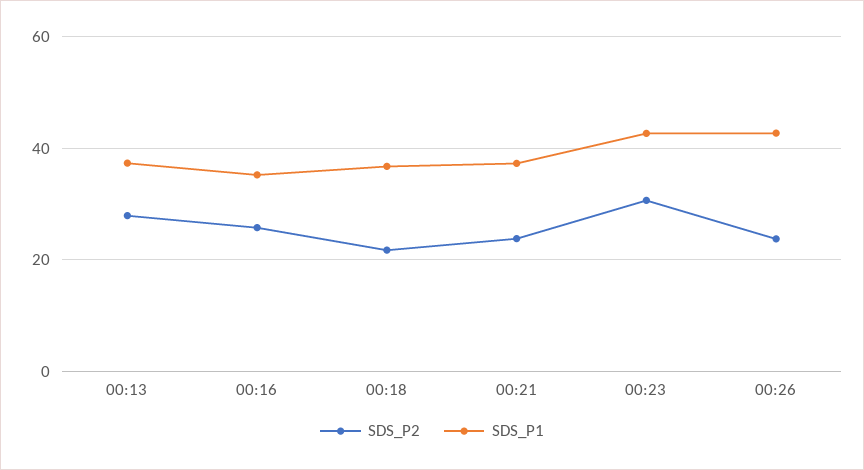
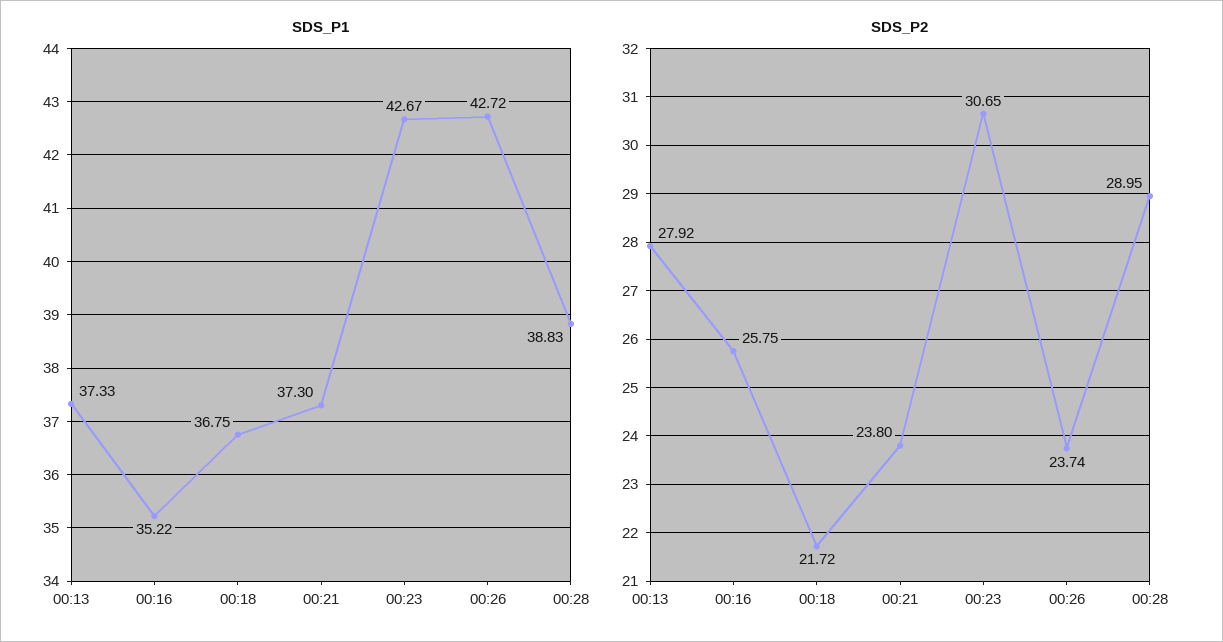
SDS_P1, 00:28: none -> 38.83
SDS_P2, 00:28: none -> 28.95

